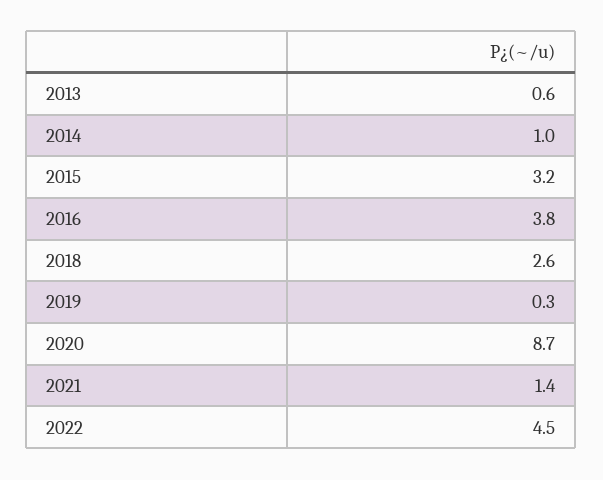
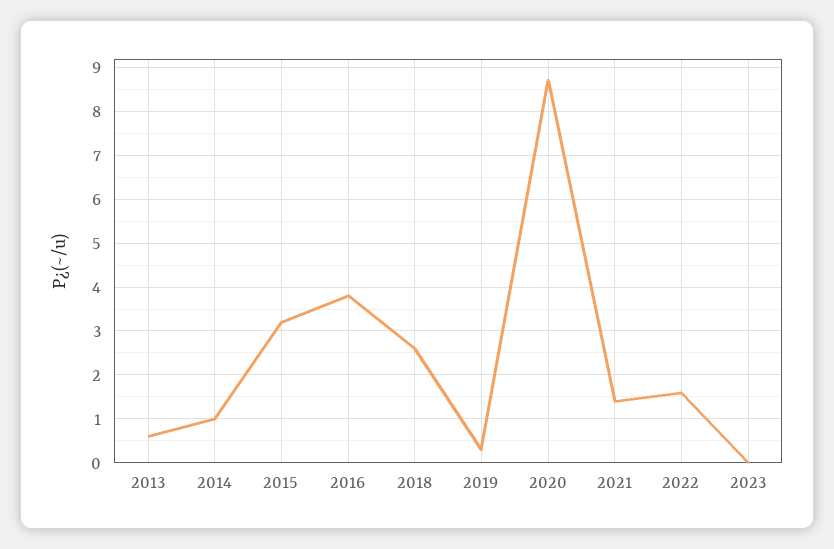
2022: 4.5 -> 1.5
2023: none -> 0

